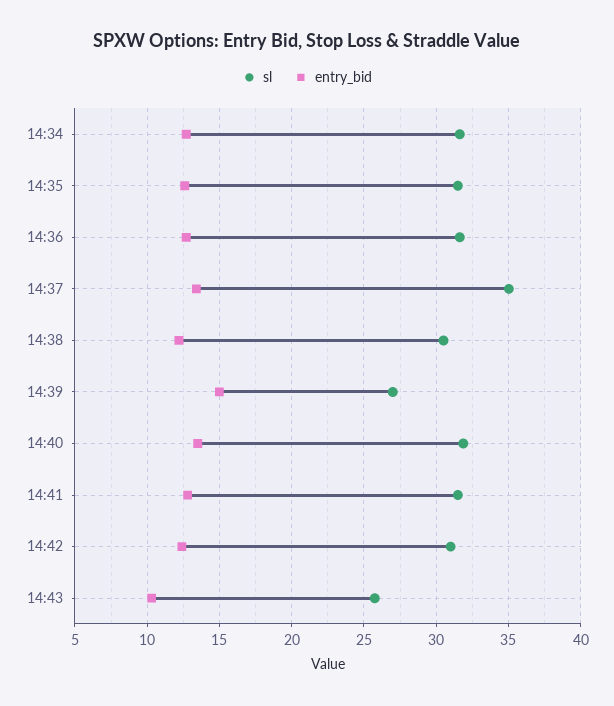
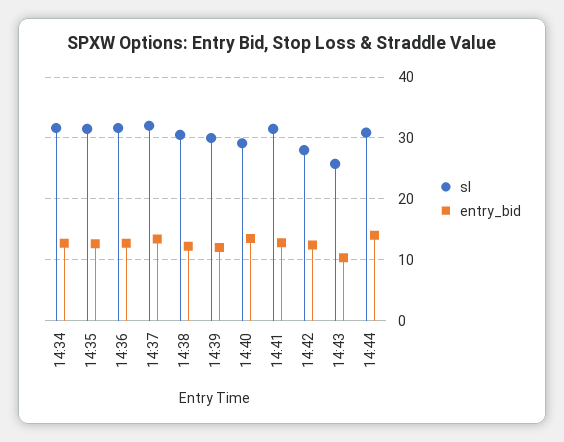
sl, 14:37: 35 -> 32
sl, 14:39: 27 -> 30
entry_bid, 14:39: 15 -> 12
sl, 14:40: 32 -> 29
sl, 14:42: 31 -> 28
sl, 14:44: none -> 31
entry_bid, 14:44: none -> 14

